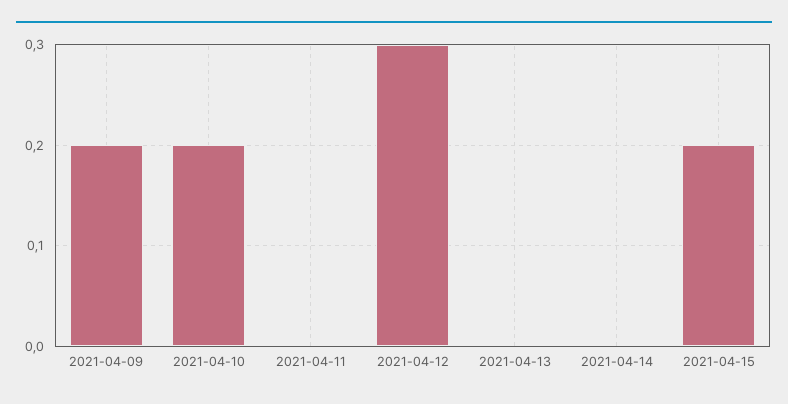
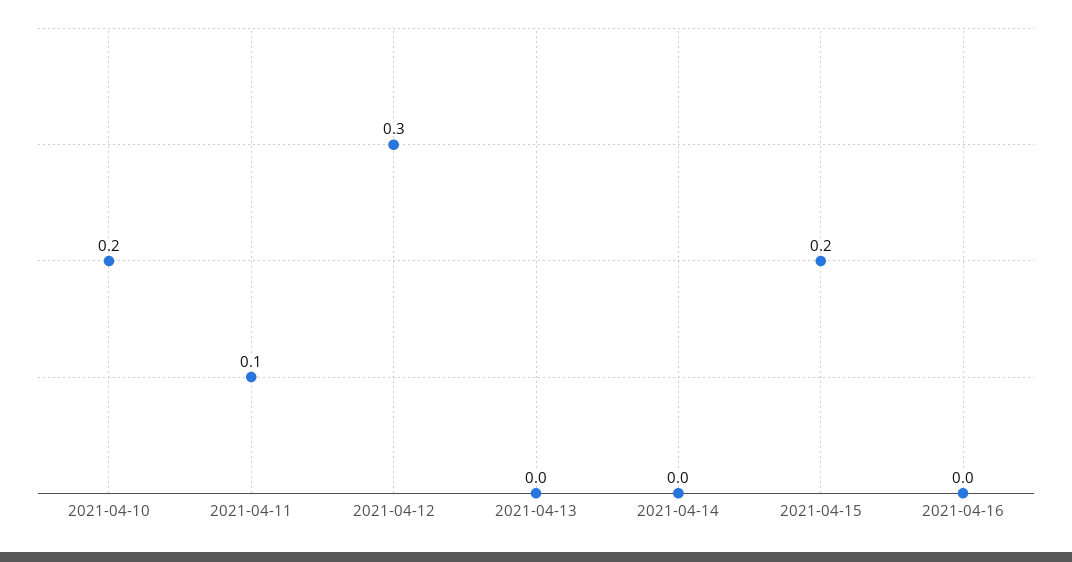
2021-04-09: 0.2 -> none
2021-04-11: 0 -> 0.1
2021-04-16: none -> 0

